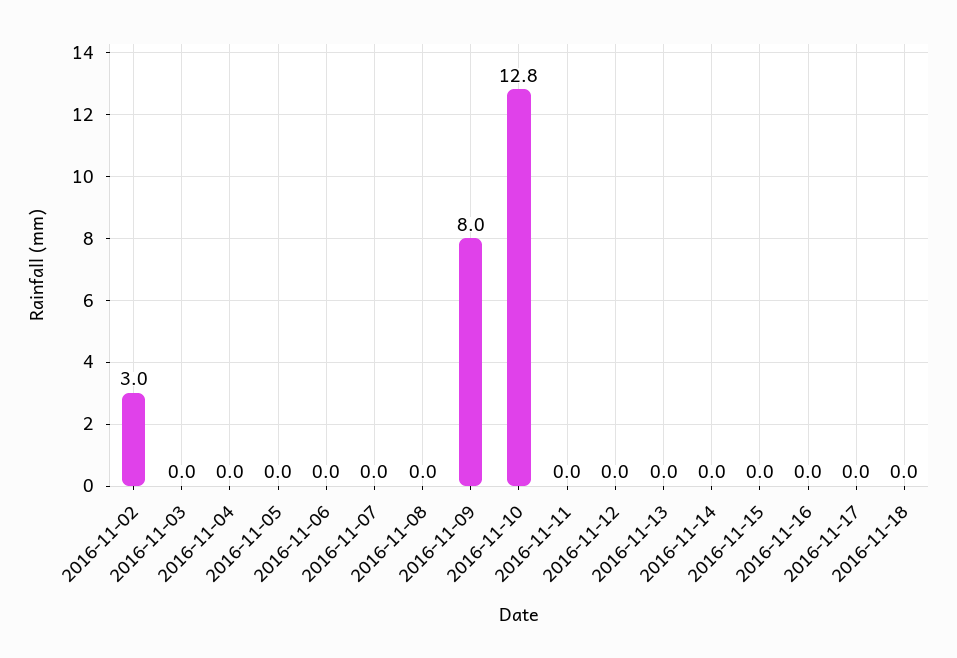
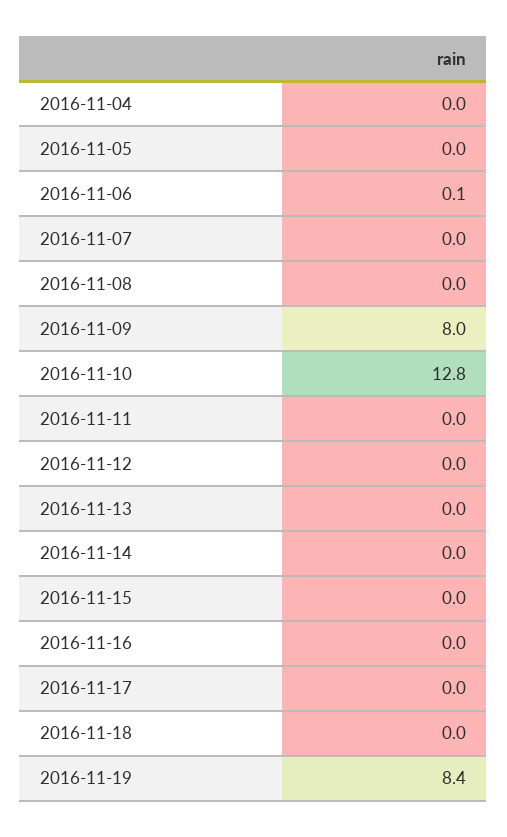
2016-11-02: 3 -> none
2016-11-03: 0 -> none
2016-11-06: 0 -> 0.1
2016-11-19: none -> 8.4

